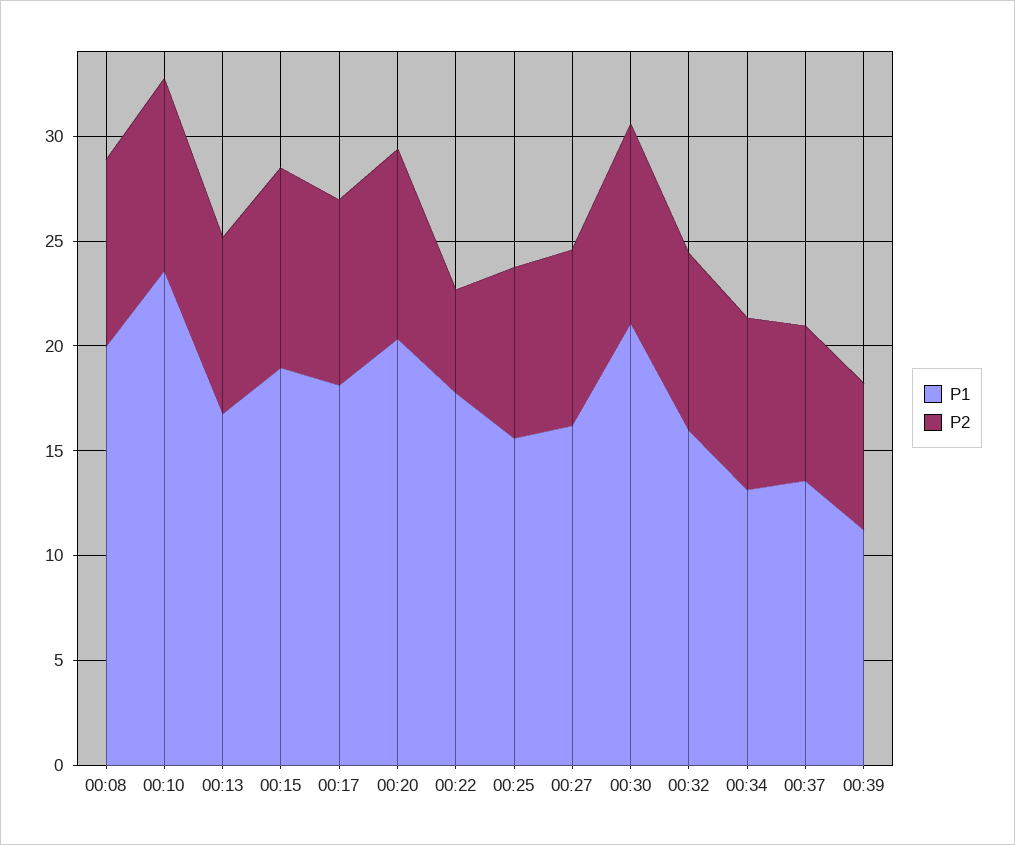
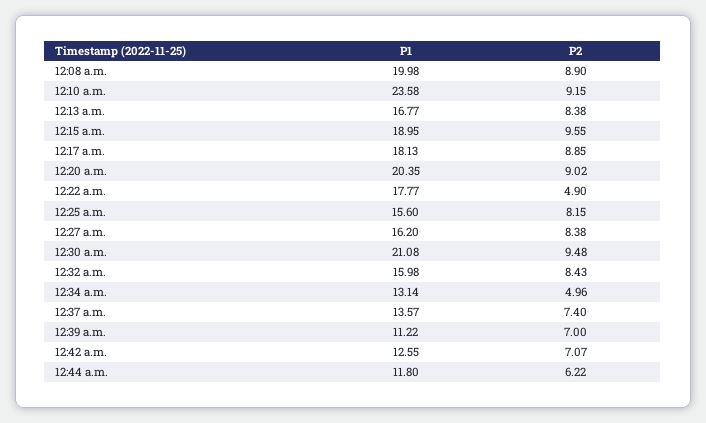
P2, 00:34: 8 -> 4.96
P1, 12:42 a.m.: none -> 12.55
P2, 12:42 a.m.: none -> 7.07
P1, 12:44 a.m.: none -> 11.8
P2, 12:44 a.m.: none -> 6.22

